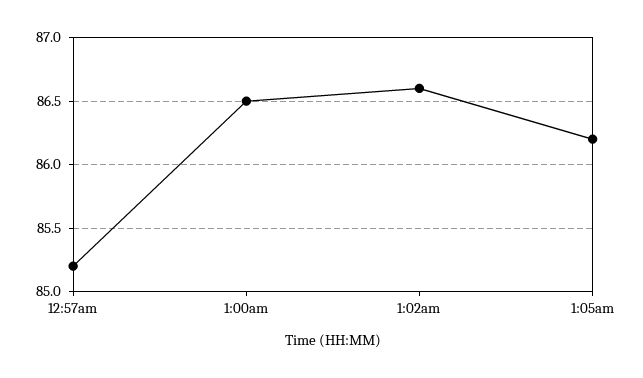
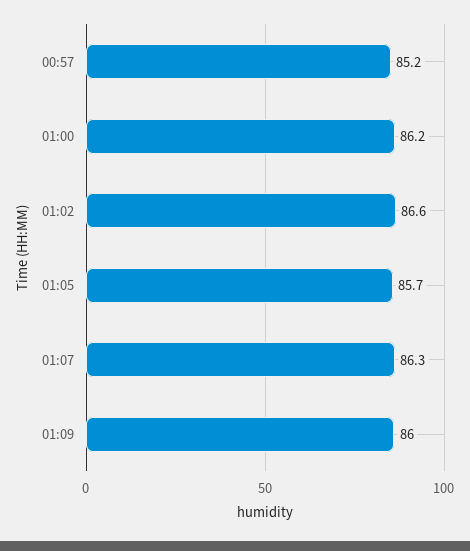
1:00am: 86.5 -> 86.2
1:05am: 86.2 -> 85.7
01:07: none -> 86.3
01:09: none -> 86

